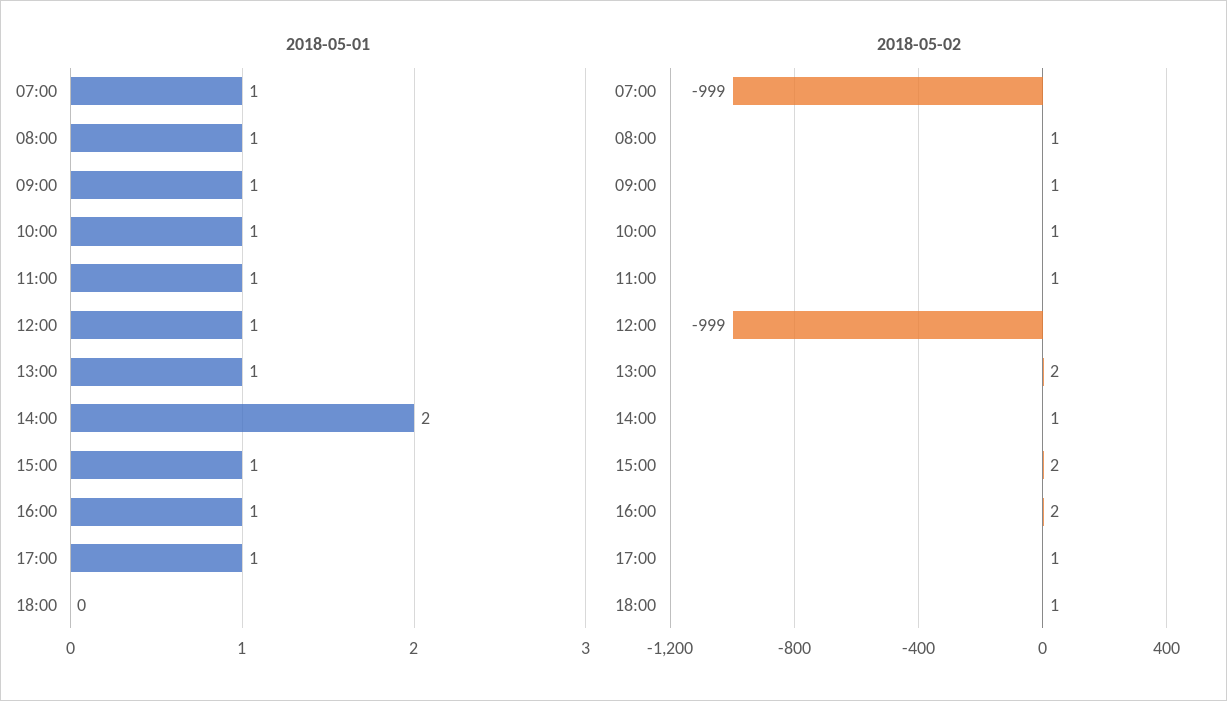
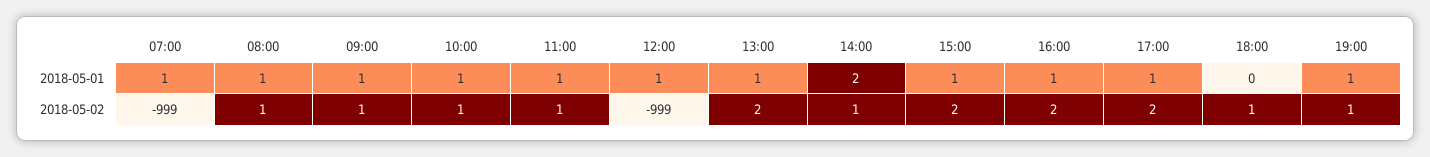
2018-05-02, 17:00: 1 -> 2
2018-05-01, 19:00: none -> 1
2018-05-02, 19:00: none -> 1

